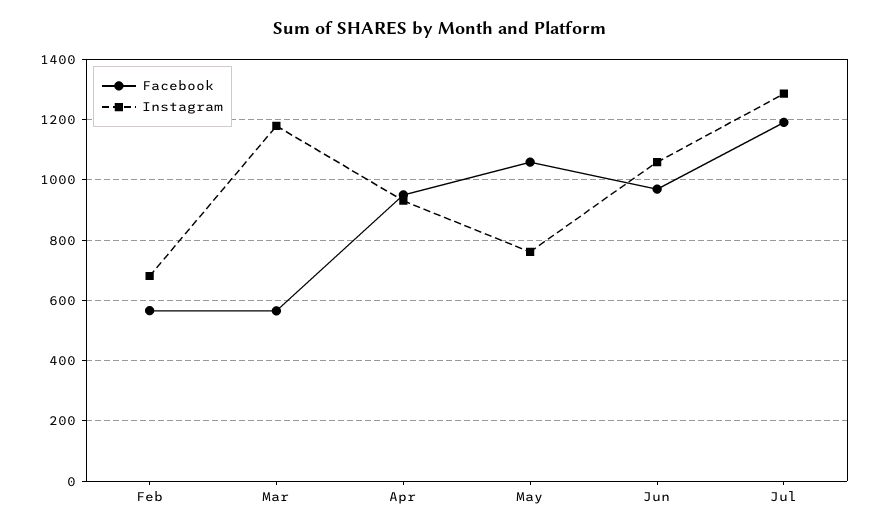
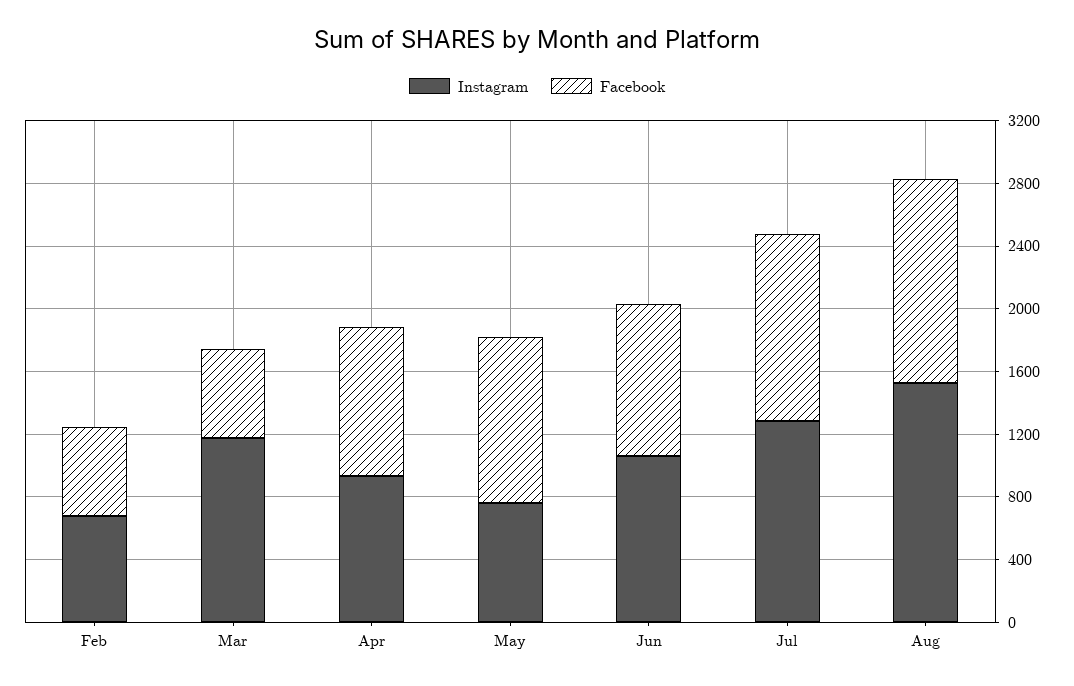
Instagram, Aug: none -> 1500
Facebook, Aug: none -> 1300

